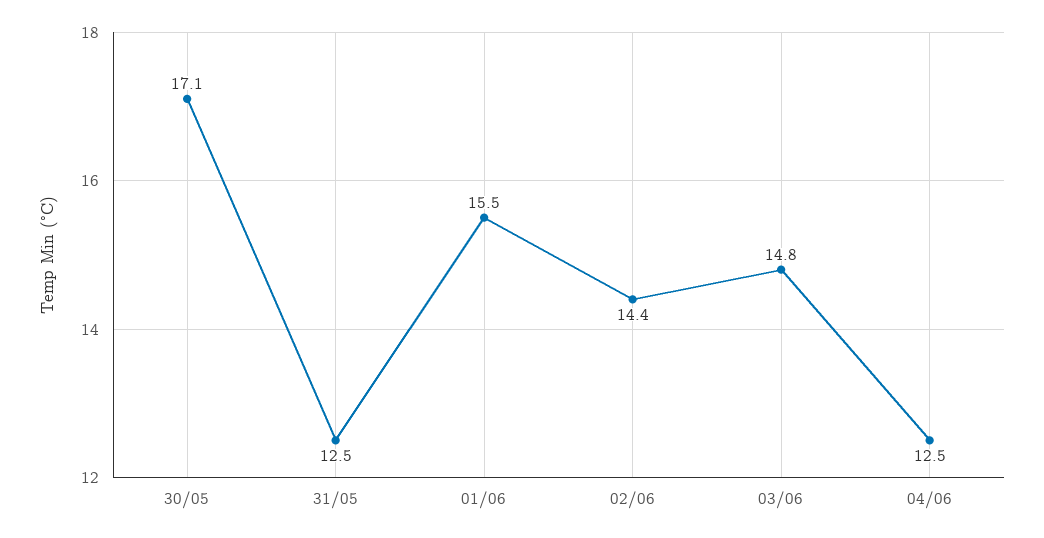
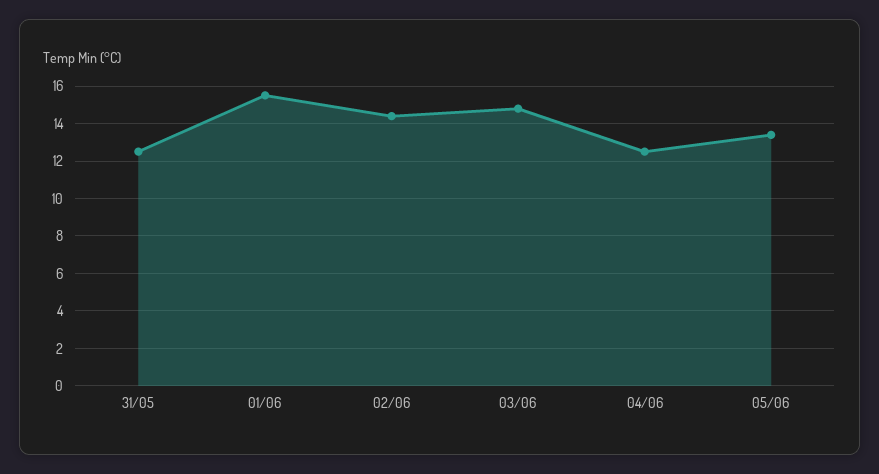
30/05: 17.1 -> none
05/06: none -> 13.5

